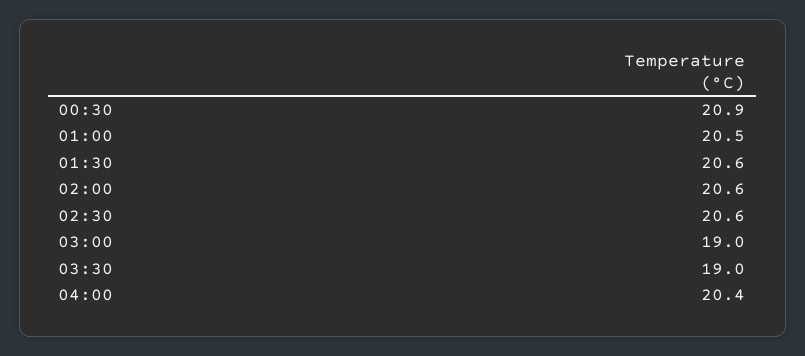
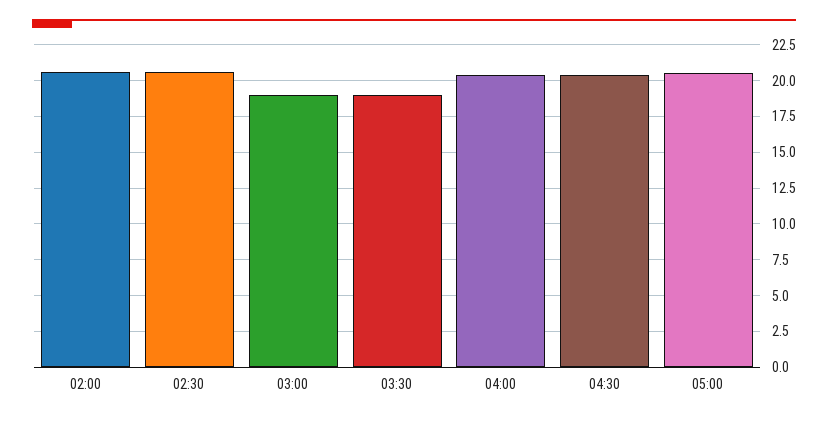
00:30: 20.9 -> none
01:00: 20.5 -> none
01:30: 20.6 -> none
04:30: none -> 20.5
05:00: none -> 20.5

